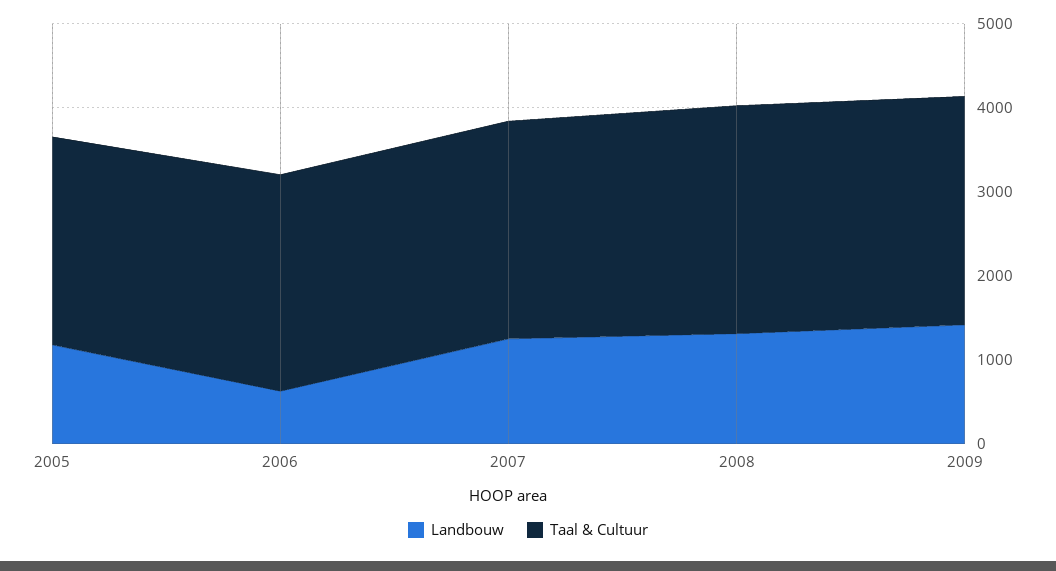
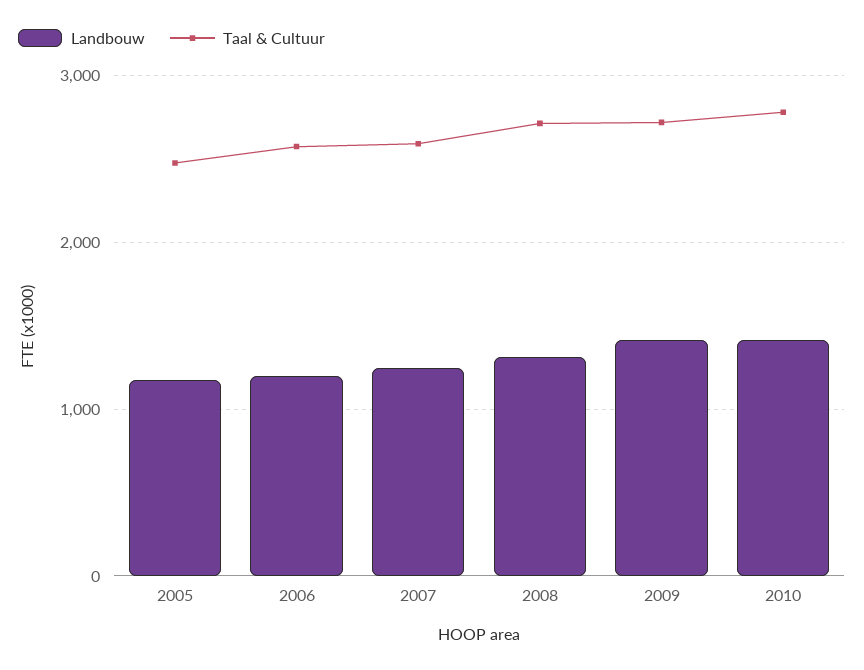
Landbouw, 2006: 600 -> 1200
Landbouw, 2010: none -> 1400
Taal & Cultuur, 2010: none -> 2800

